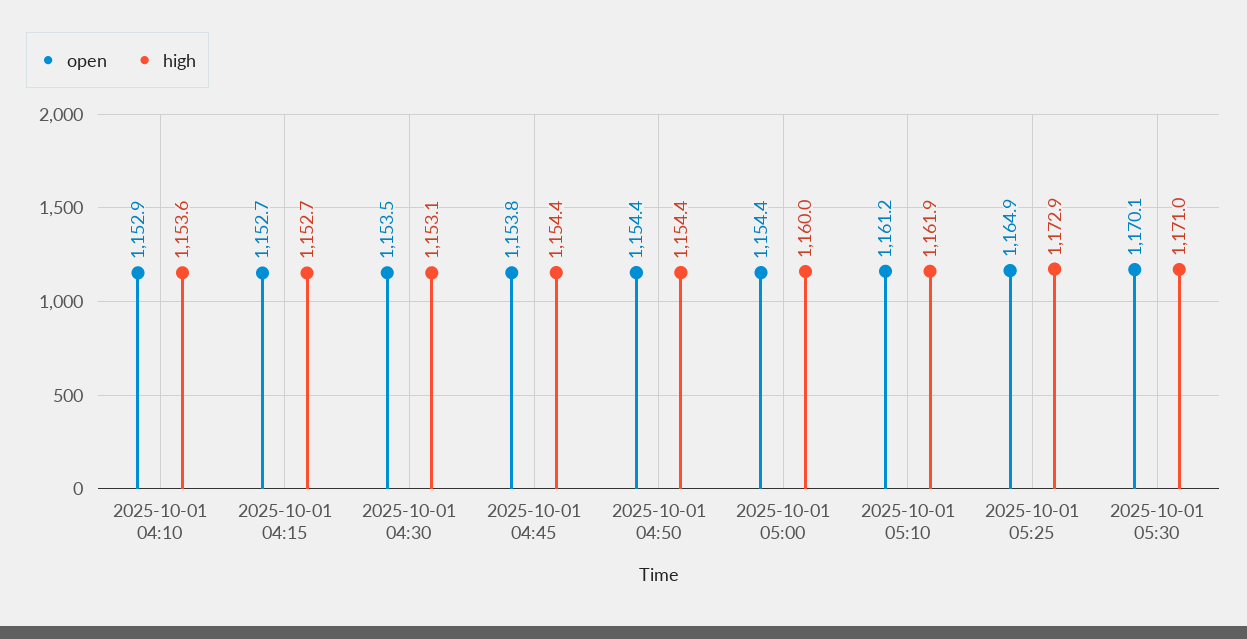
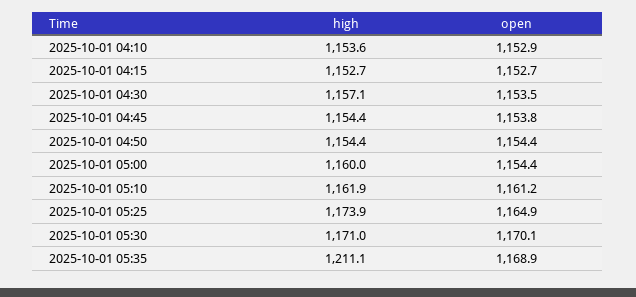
high, 2025-10-01 04:30: 1153.1 -> 1157.1
high, 2025-10-01 05:25: 1172.9 -> 1173.9
high, 2025-10-01 05:35: none -> 1211.1
open, 2025-10-01 05:35: none -> 1168.9

